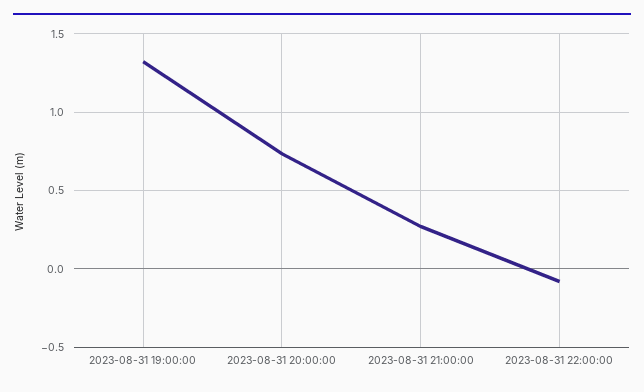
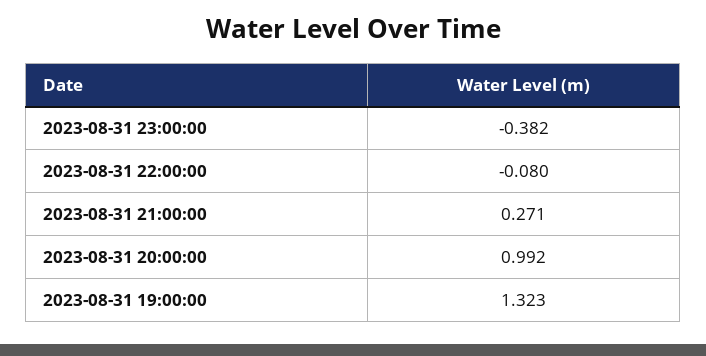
2023-08-31 20:00:00: 0.75 -> 0.992
2023-08-31 23:00:00: none -> -0.382

